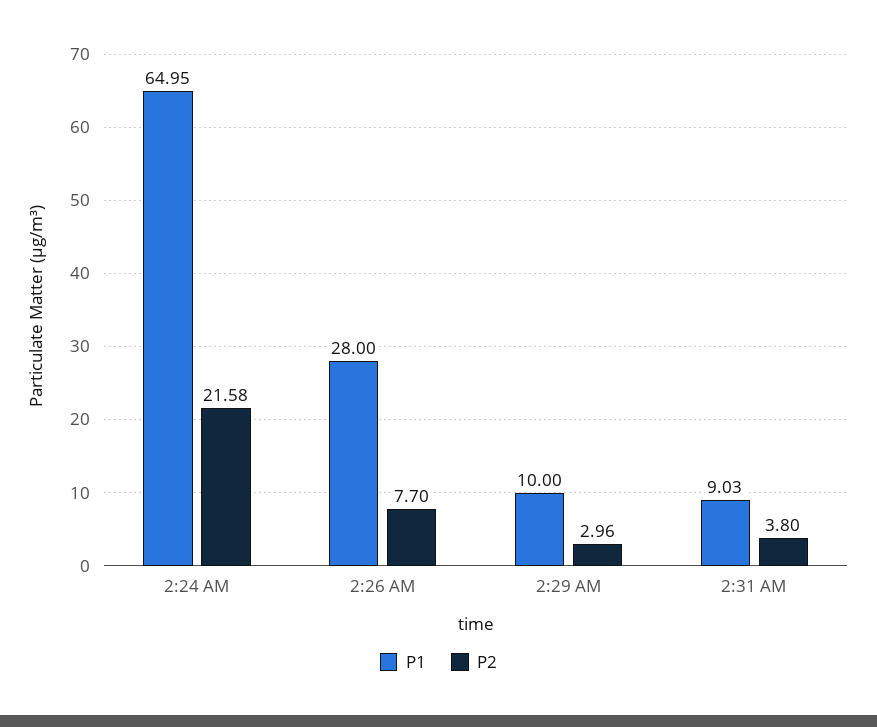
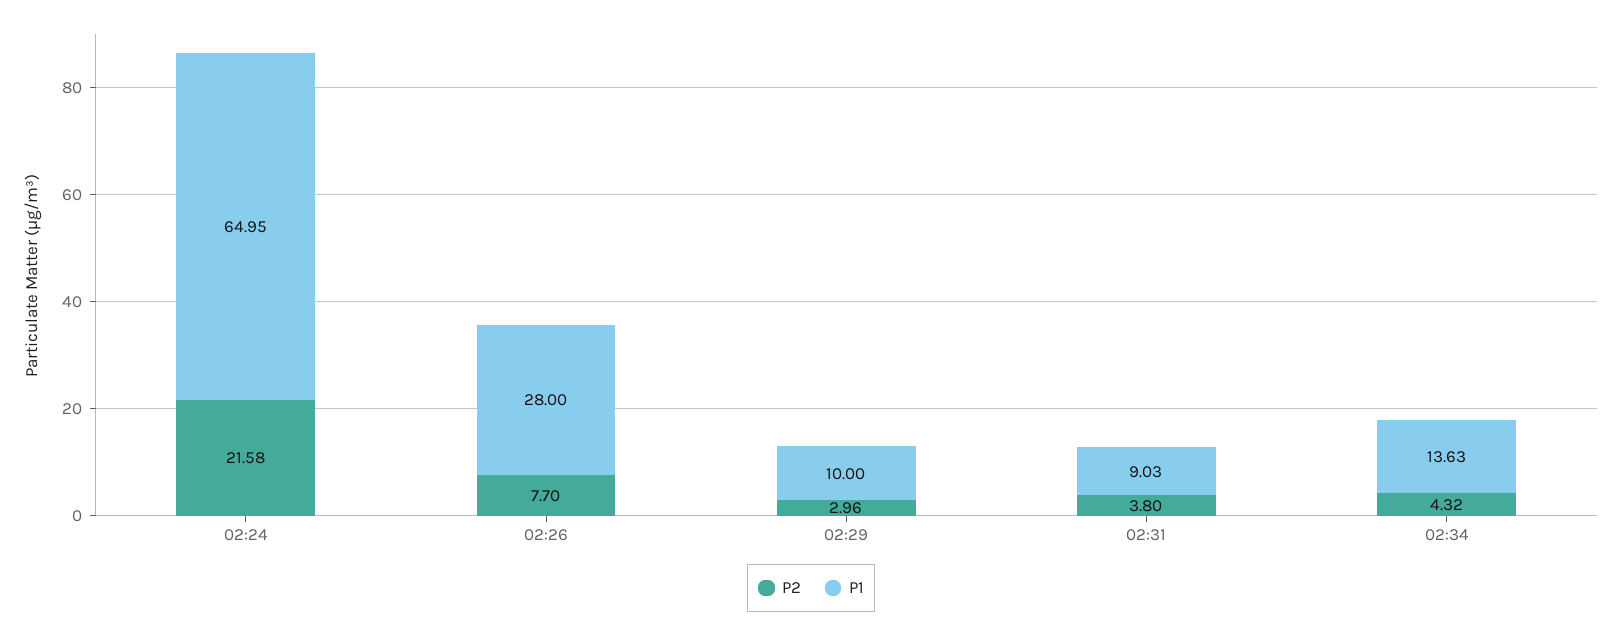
P2, 02:34: none -> 4.32
P1, 02:34: none -> 13.63

